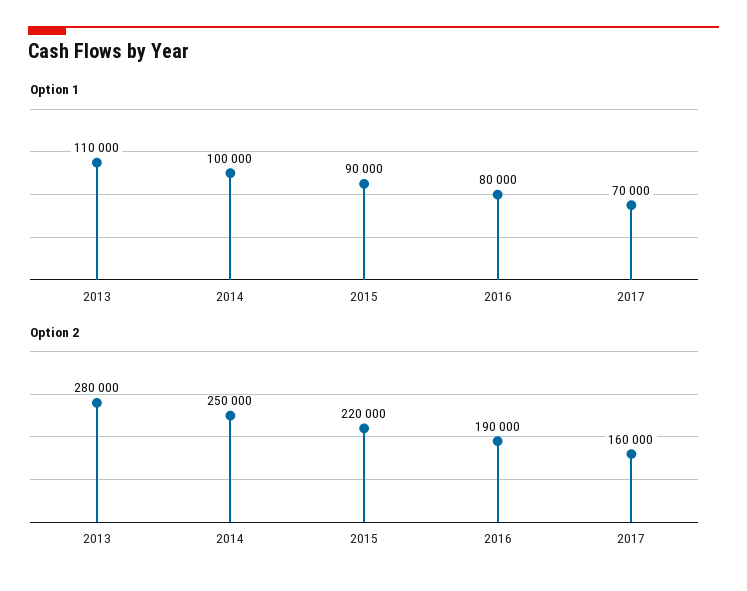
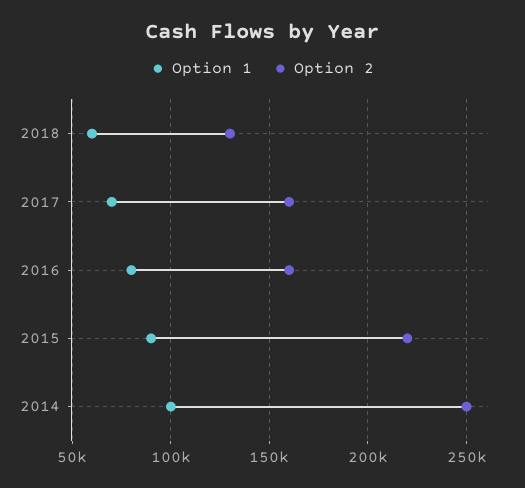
Option 1, 2013: 110000 -> none
Option 2, 2013: 280000 -> none
Option 2, 2016: 190000 -> 160000
Option 1, 2018: none -> 60000
Option 2, 2018: none -> 130000

